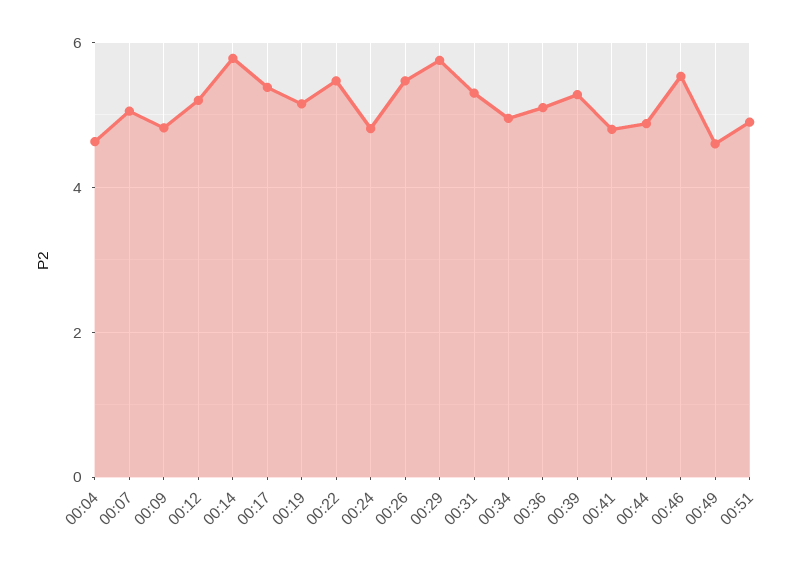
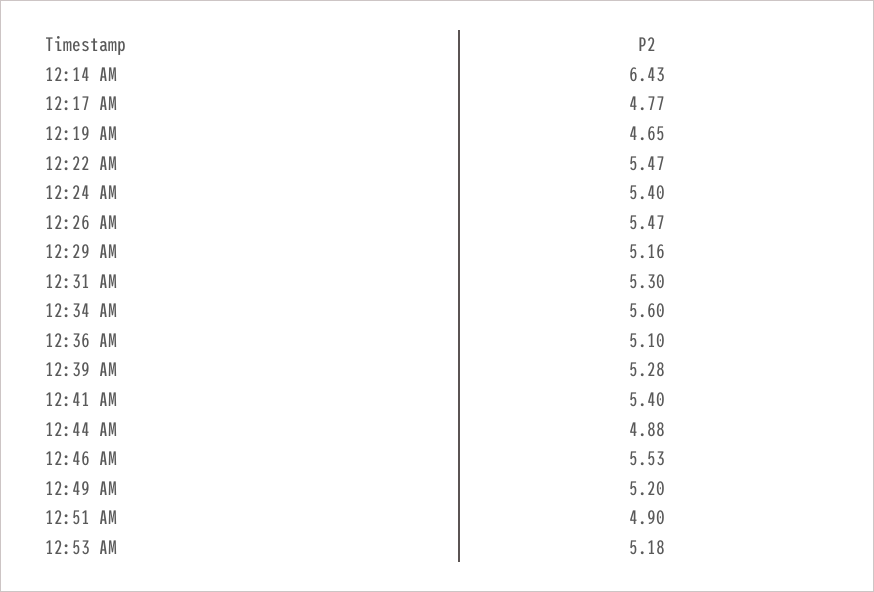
00:04: 4.6 -> none
00:07: 5 -> none
00:09: 4.8 -> none
00:12: 5.2 -> none
00:14: 5.8 -> 6.43
00:17: 5.4 -> 4.77
00:19: 5.2 -> 4.65
00:24: 4.8 -> 5.4
00:29: 5.8 -> 5.16
00:34: 5 -> 5.6
00:41: 4.8 -> 5.4
00:49: 4.6 -> 5.2
12:53 AM: none -> 5.18

